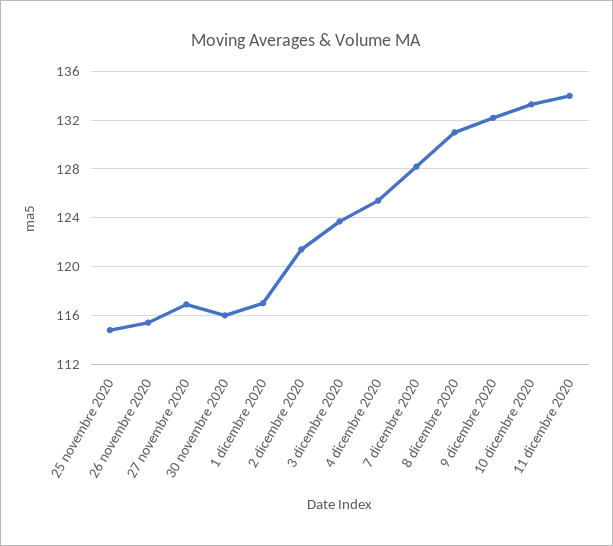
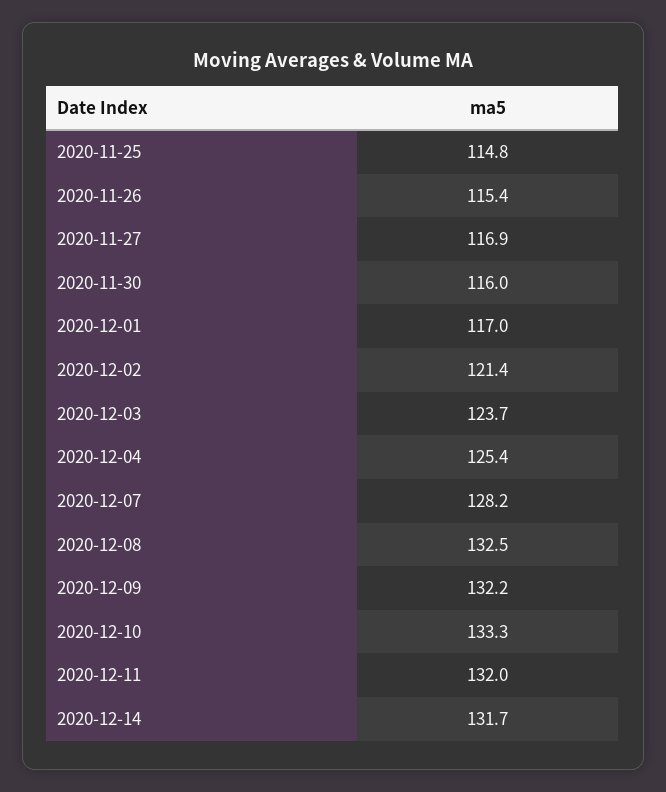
8 dicembre 2020: 131 -> 132.5
11 dicembre 2020: 134 -> 132
2020-12-14: none -> 131.7

